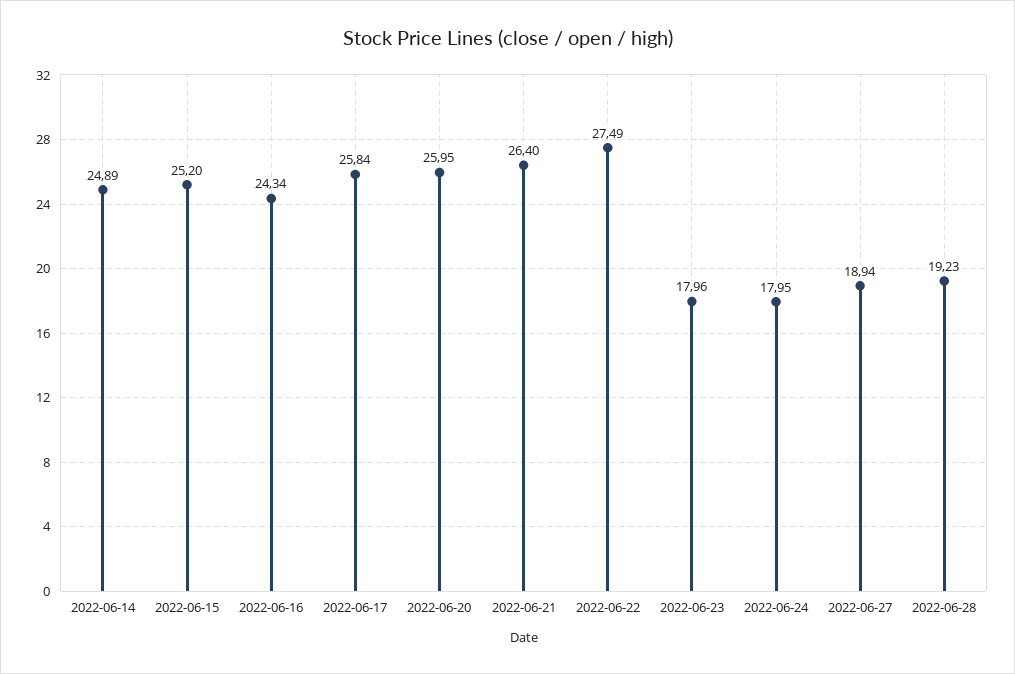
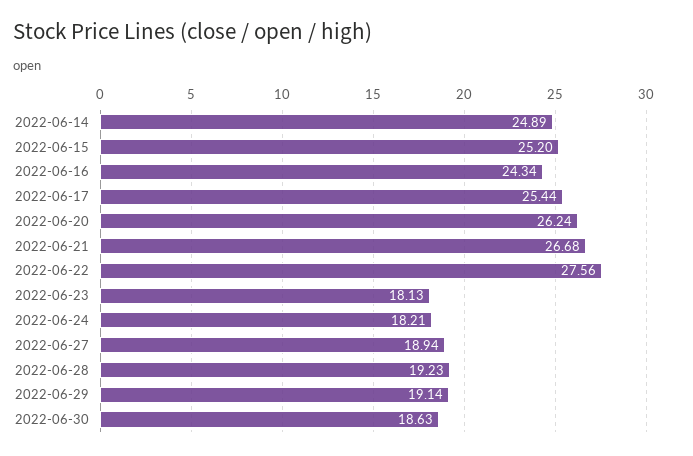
2022-06-17: 25.84 -> 25.44
2022-06-20: 25.95 -> 26.24
2022-06-21: 26.4 -> 26.68
2022-06-22: 27.49 -> 27.56
2022-06-23: 17.96 -> 18.13
2022-06-24: 17.95 -> 18.21
2022-06-29: none -> 19.14
2022-06-30: none -> 18.63

